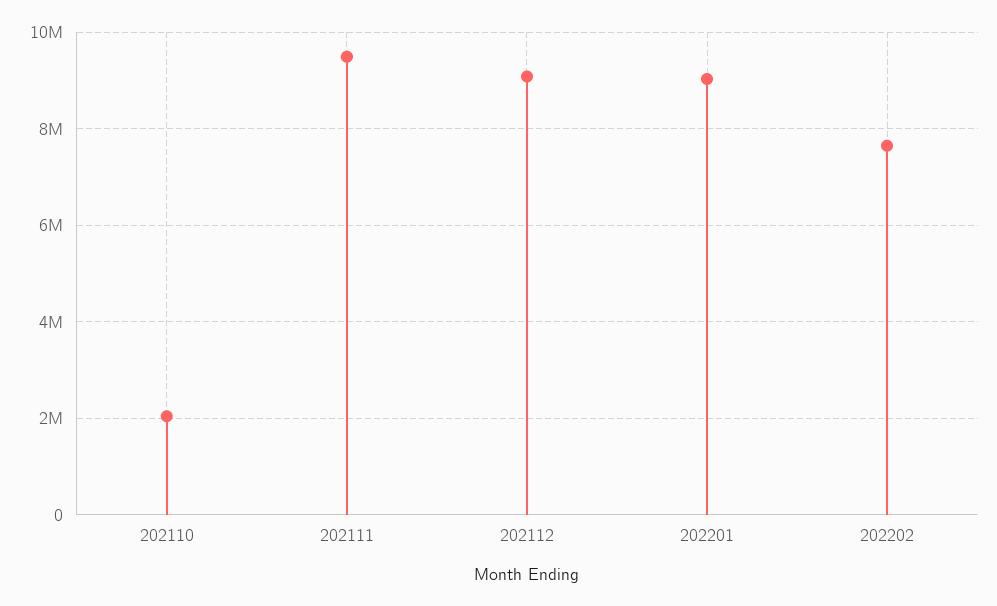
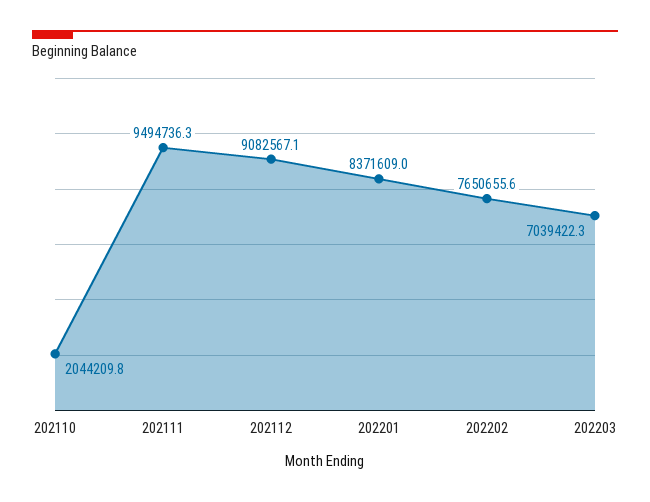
202201: 9000000 -> 8371609
202203: none -> 7039422.3

